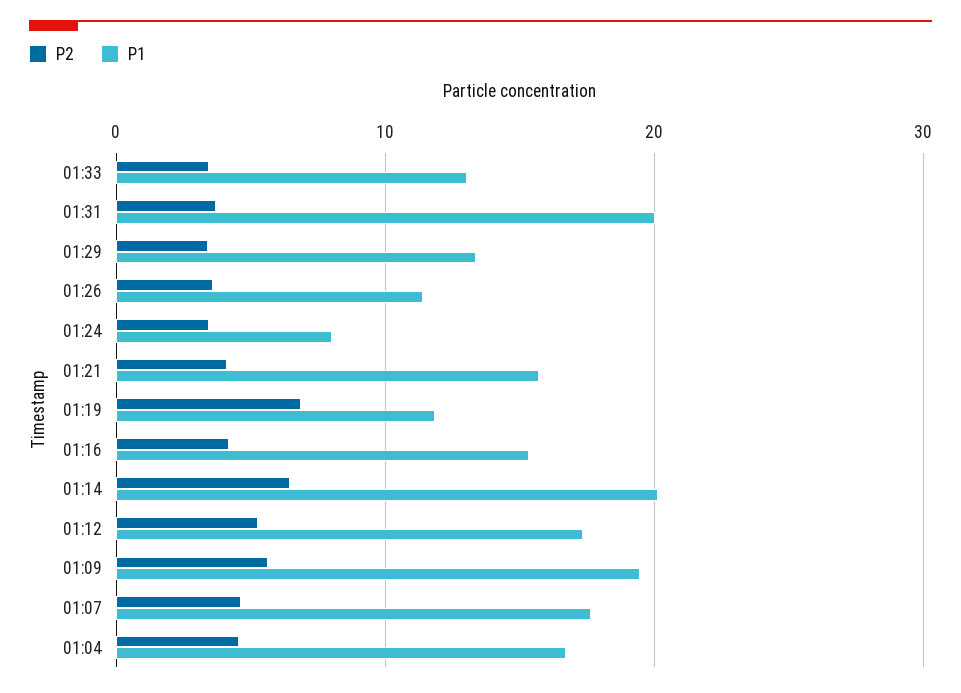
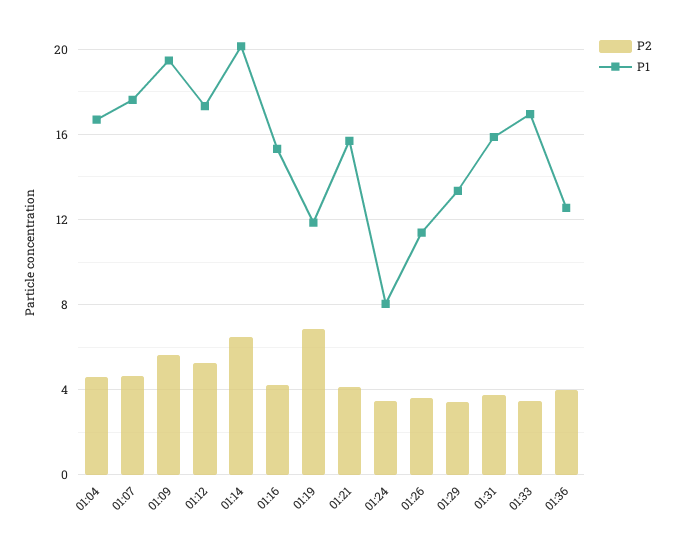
P1, 01:33: 13 -> 17
P1, 01:31: 20 -> 16
P2, 01:36: none -> 4
P1, 01:36: none -> 12.5

